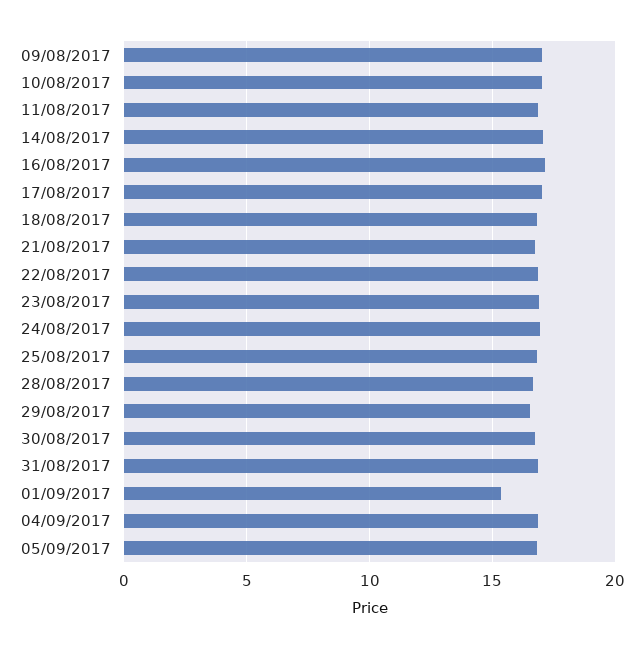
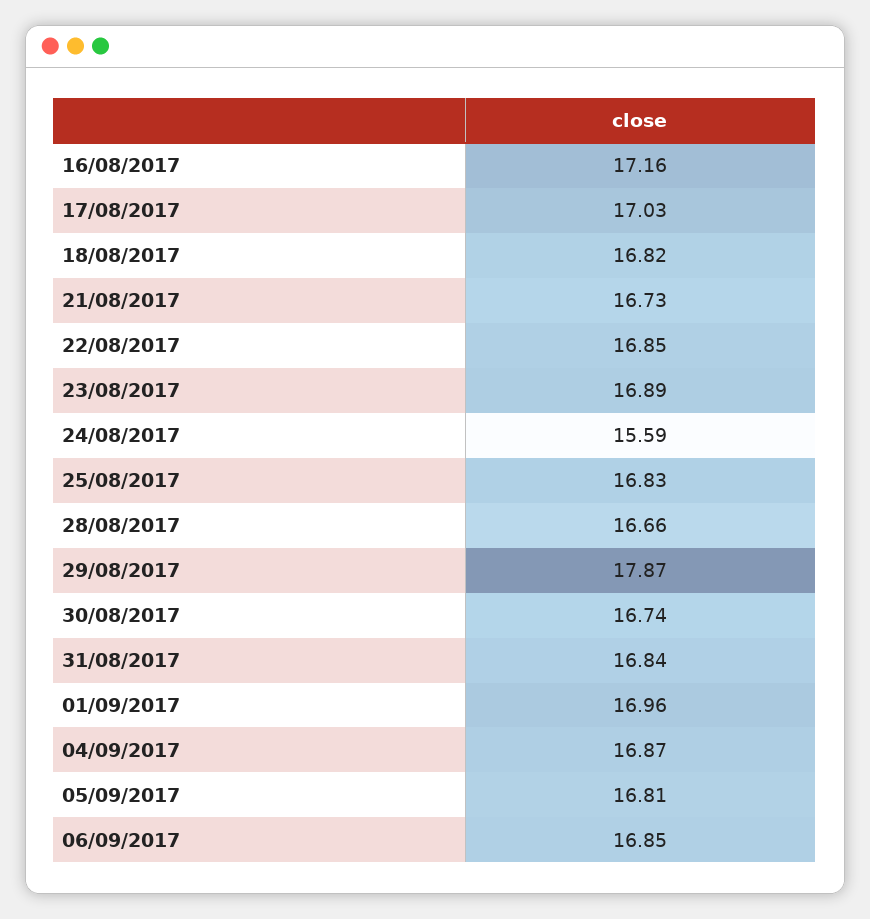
09/08/2017: 17 -> none
10/08/2017: 17 -> none
11/08/2017: 17 -> none
14/08/2017: 17 -> none
24/08/2017: 17 -> 15.59
29/08/2017: 16.5 -> 17.87
01/09/2017: 15.5 -> 16.96
06/09/2017: none -> 16.85

